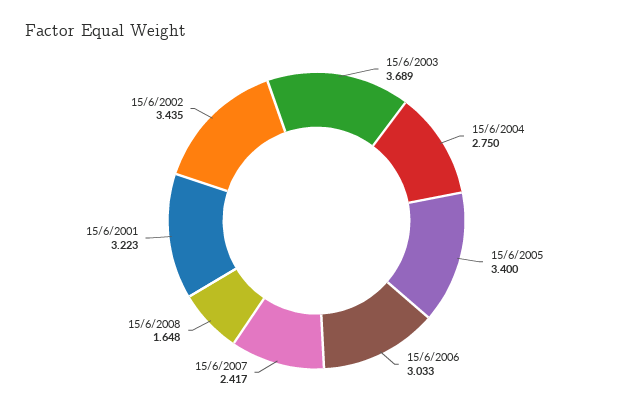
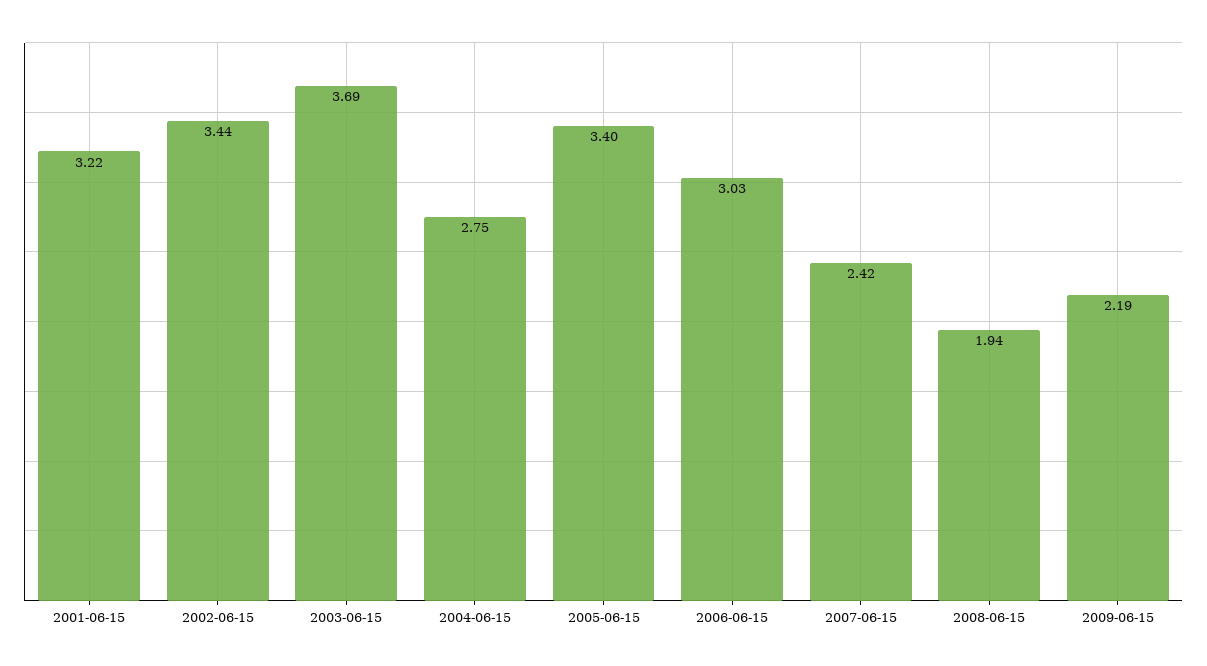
15/6/2008: 1.648 -> 1.94
2009-06-15: none -> 2.19

